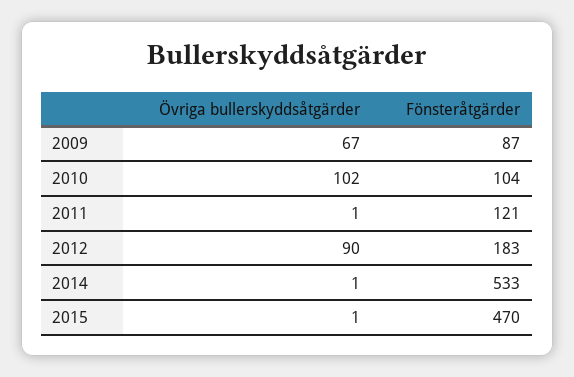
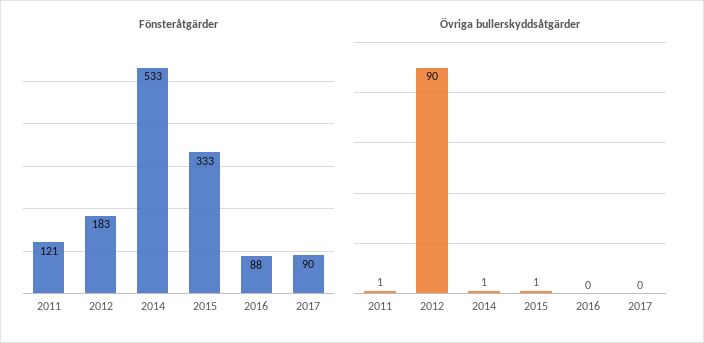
Övriga bullerskyddsåtgärder, 2009: 67 -> none
Fönsteråtgärder, 2009: 87 -> none
Övriga bullerskyddsåtgärder, 2010: 102 -> none
Fönsteråtgärder, 2010: 104 -> none
Fönsteråtgärder, 2015: 470 -> 333
Fönsteråtgärder, 2016: none -> 88
Fönsteråtgärder, 2017: none -> 90
Övriga bullerskyddsåtgärder, 2016: none -> 0
Övriga bullerskyddsåtgärder, 2017: none -> 0

